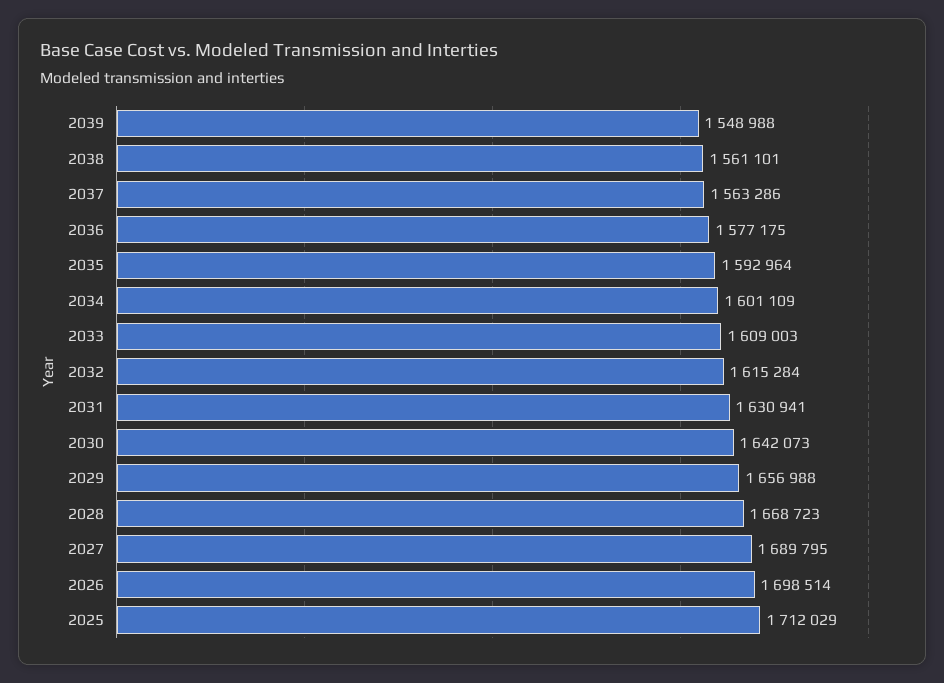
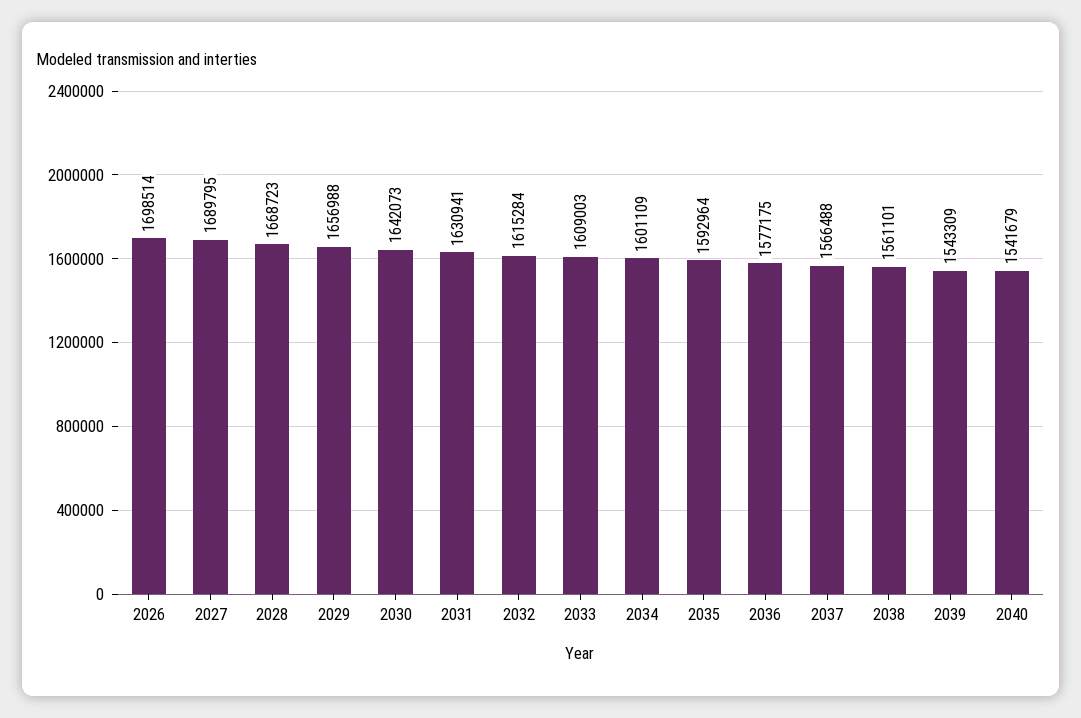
2039: 1548988 -> 1543309
2037: 1563286 -> 1566488
2025: 1712029 -> none
2040: none -> 1541679

